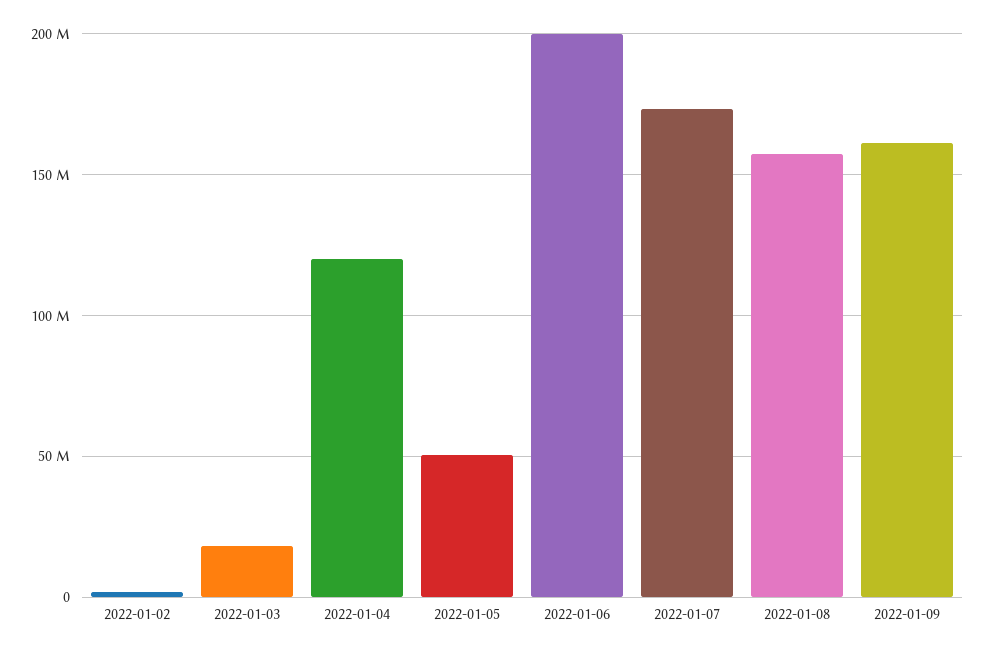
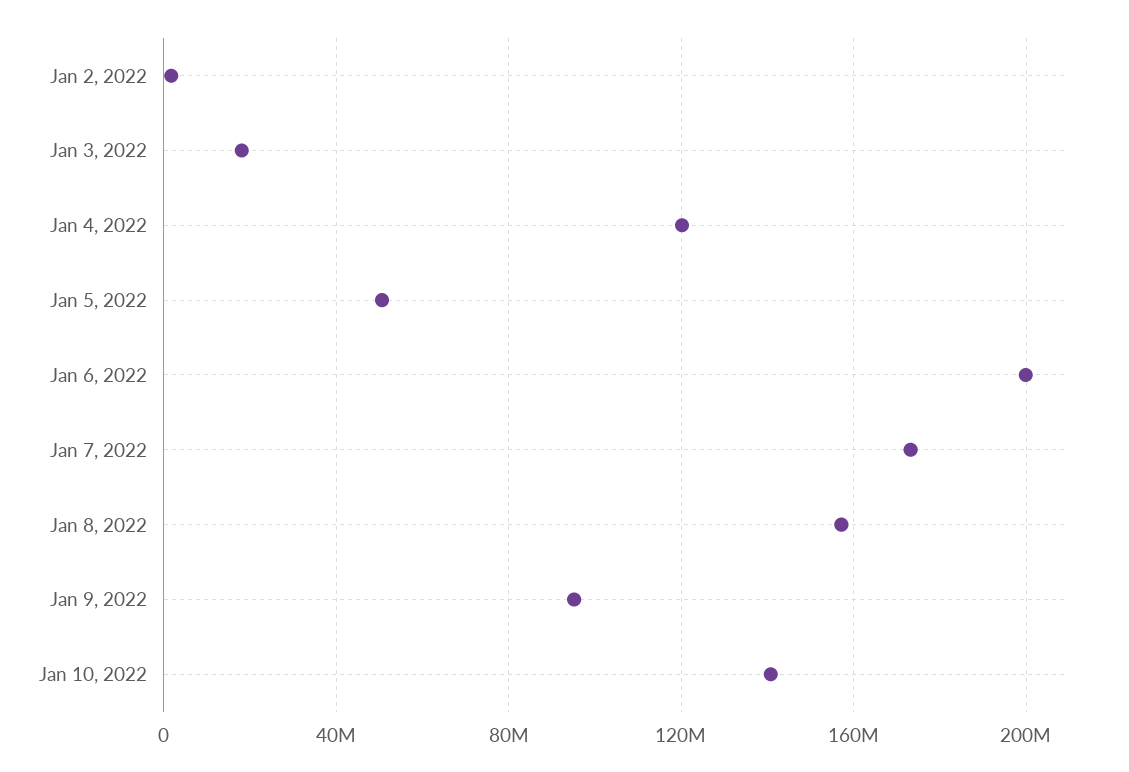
2022-01-09: 160000000 -> 95000000
Jan 10, 2022: none -> 140000000

